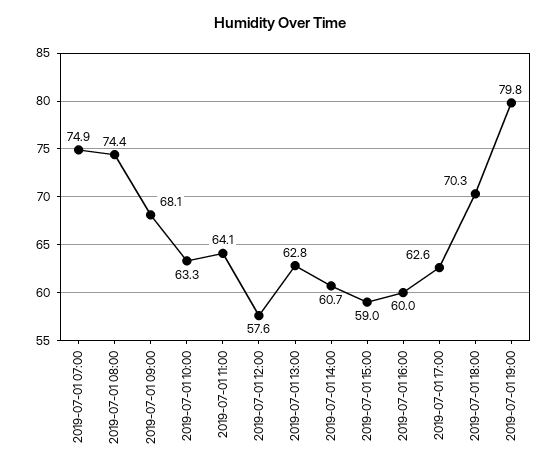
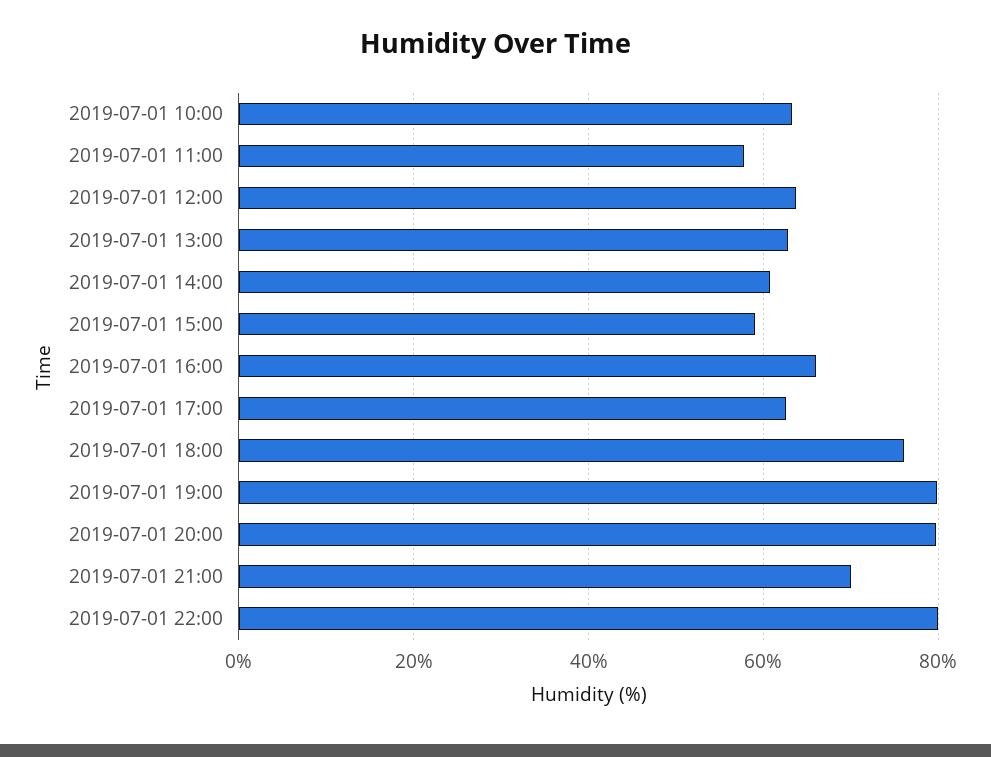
2019-07-01 07:00: 74.9 -> none
2019-07-01 08:00: 74.4 -> none
2019-07-01 09:00: 68.1 -> none
2019-07-01 11:00: 64.1 -> 58
2019-07-01 12:00: 57.6 -> 64
2019-07-01 16:00: 60 -> 66
2019-07-01 18:00: 70.3 -> 76
2019-07-01 20:00: none -> 80
2019-07-01 21:00: none -> 70
2019-07-01 22:00: none -> 80

